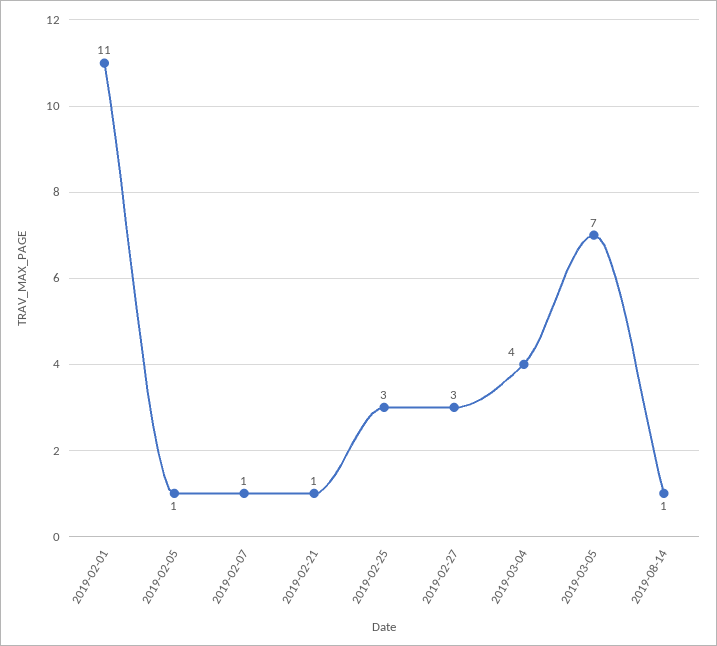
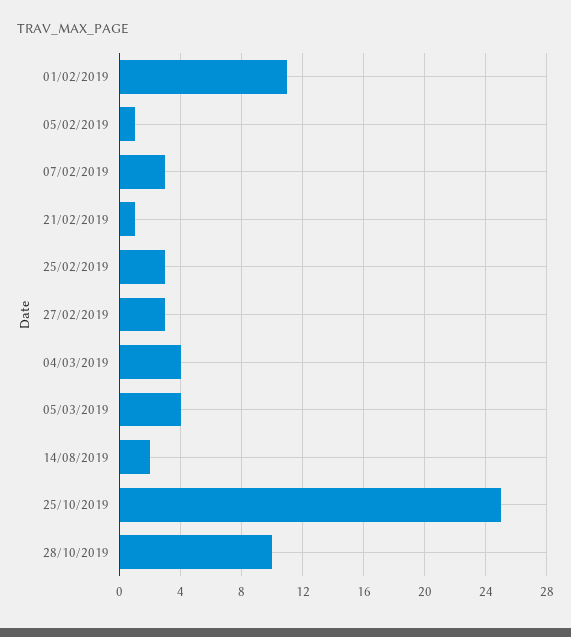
2019-02-07: 1 -> 3
2019-03-05: 7 -> 4
2019-08-14: 1 -> 2
25/10/2019: none -> 25
28/10/2019: none -> 10

